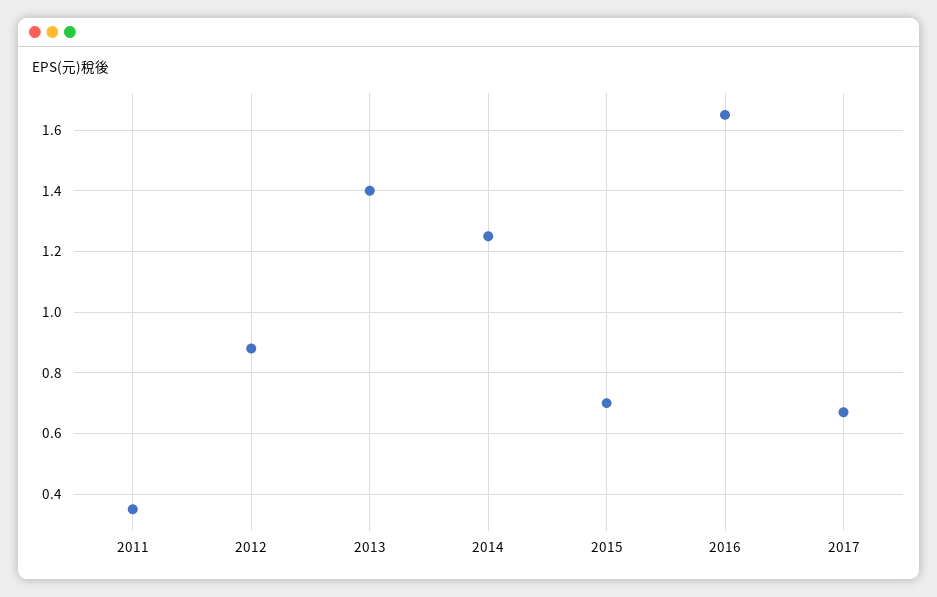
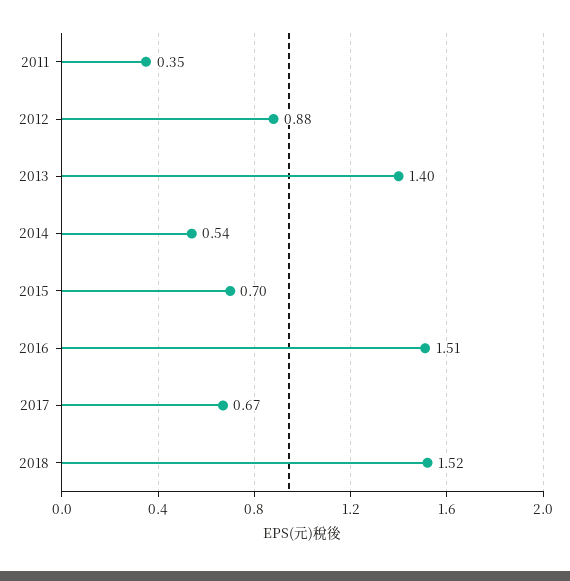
2014: 1.25 -> 0.54
2016: 1.65 -> 1.51
2018: none -> 1.52

